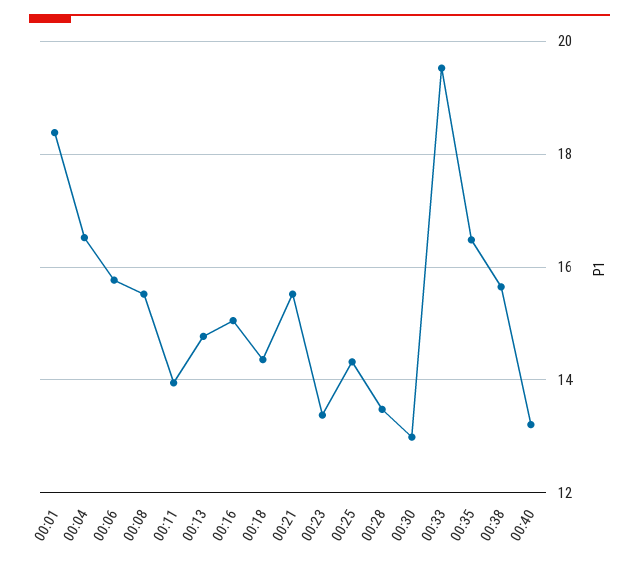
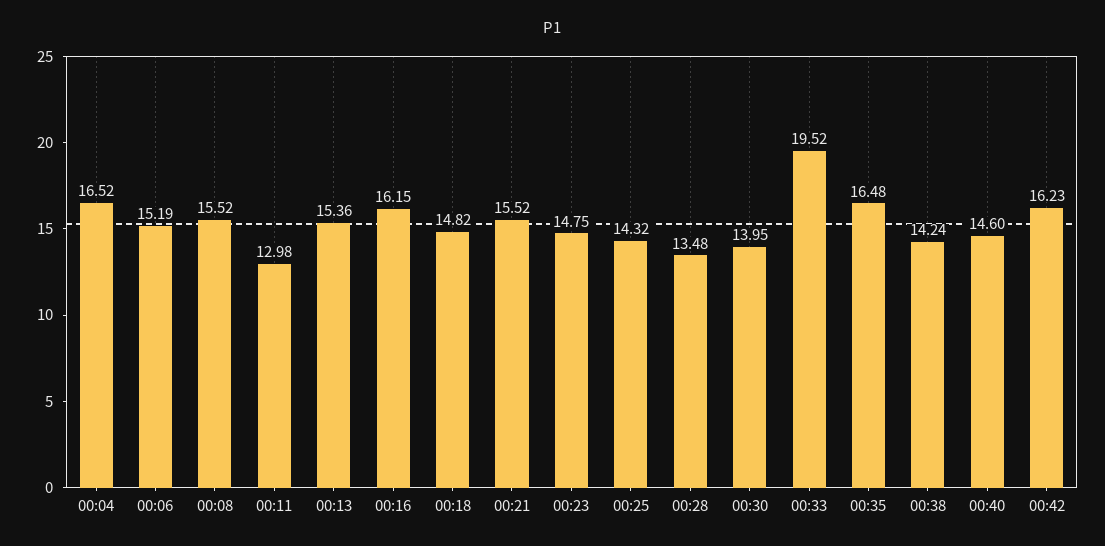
00:01: 18.4 -> none
00:06: 15.8 -> 15.19
00:11: 14 -> 12.98
00:13: 14.8 -> 15.36
00:16: 15 -> 16.15
00:18: 14.4 -> 14.82
00:23: 13.4 -> 14.75
00:30: 13 -> 13.95
00:38: 15.6 -> 14.24
00:40: 13.2 -> 14.6
00:42: none -> 16.23

